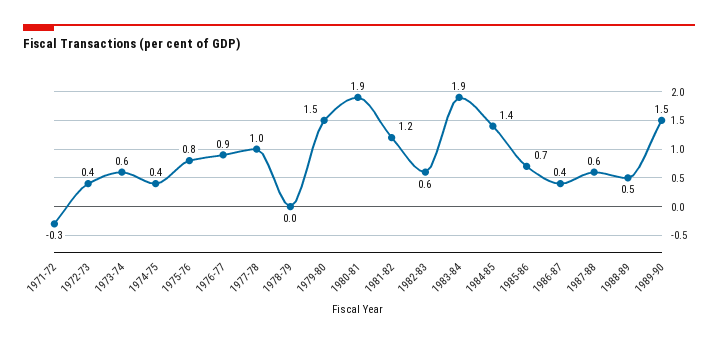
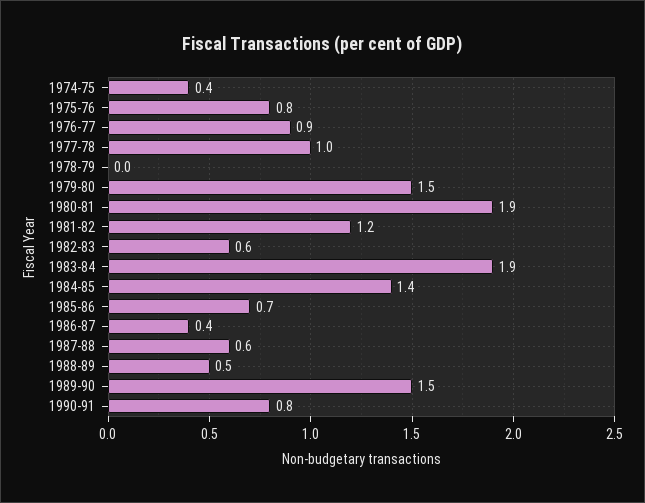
1971-72: -0.3 -> none
1972-73: 0.4 -> none
1973-74: 0.6 -> none
1990-91: none -> 0.8

